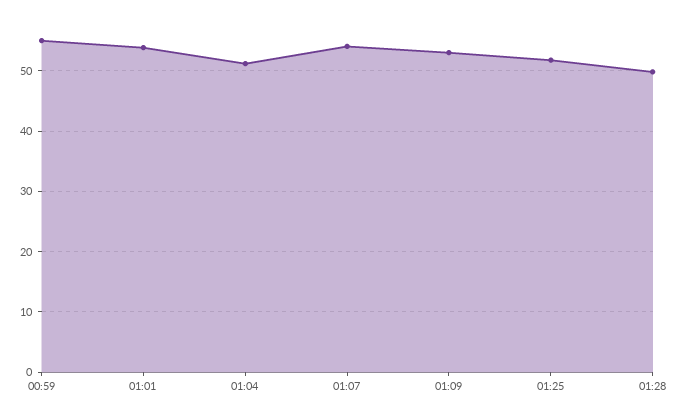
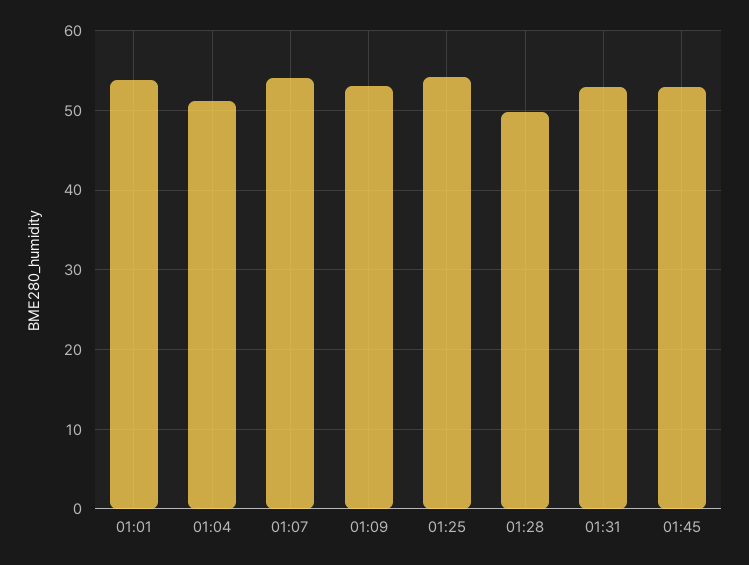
00:59: 55 -> none
01:25: 52 -> 54
01:31: none -> 53
01:45: none -> 53

